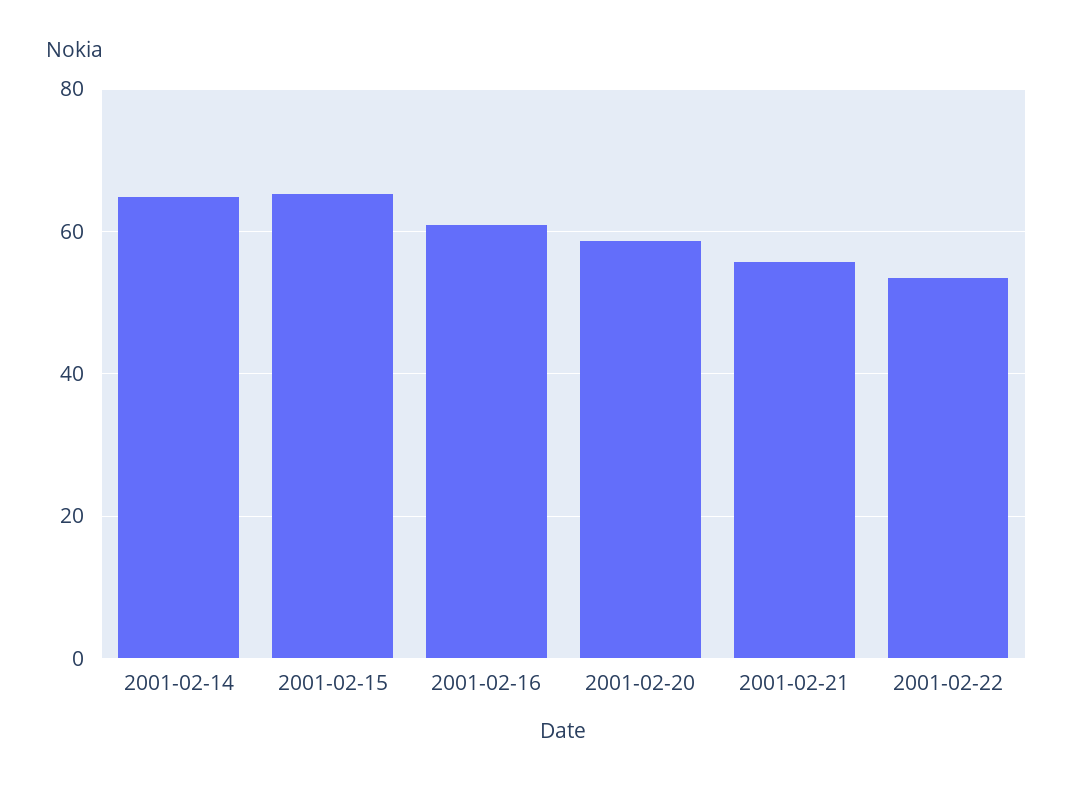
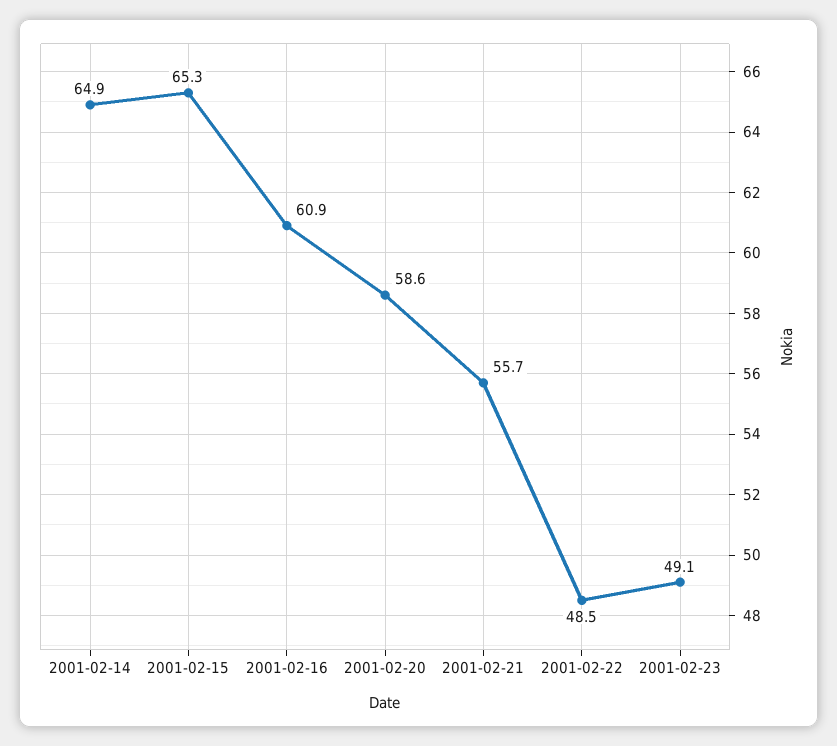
2001-02-22: 54 -> 48.5
2001-02-23: none -> 49.1

